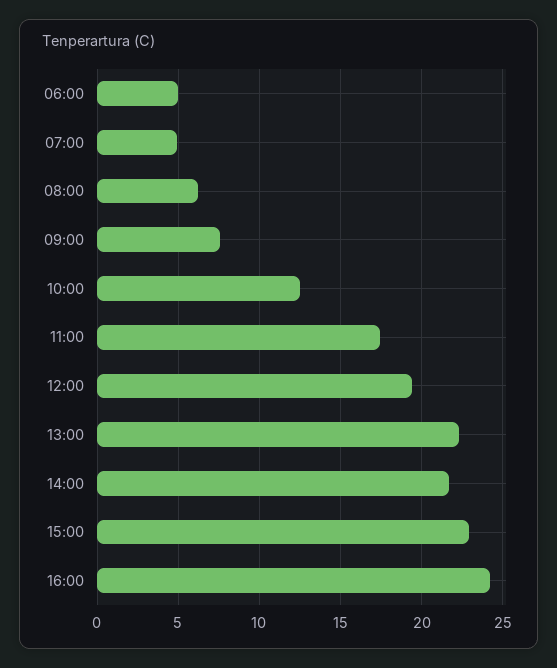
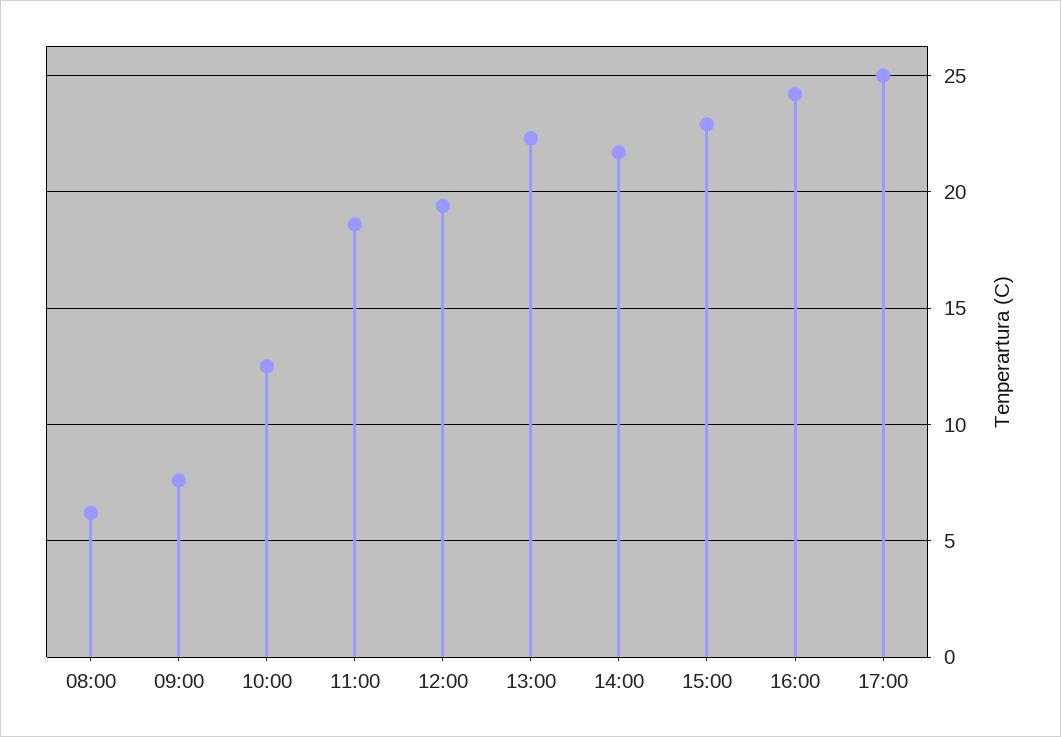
06:00: 5 -> none
07:00: 5 -> none
11:00: 17.5 -> 18.5
17:00: none -> 25

